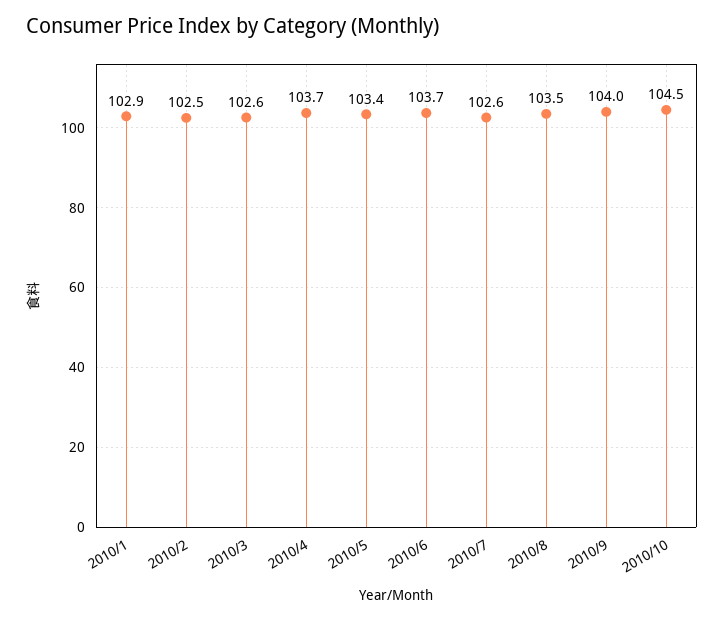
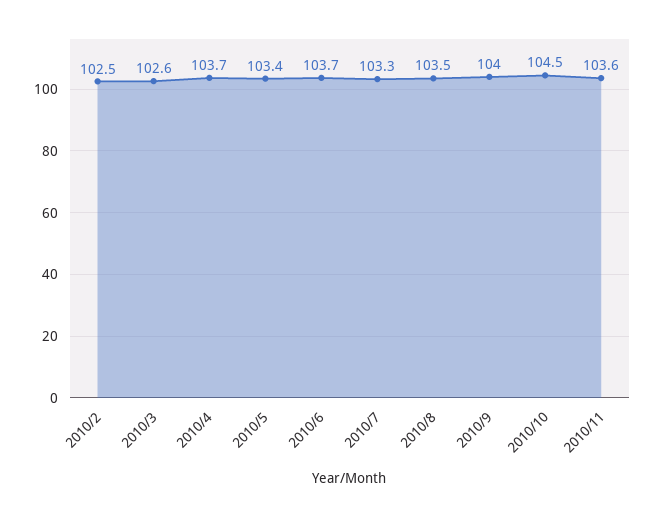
2010/1: 102.9 -> none
2010/7: 102.6 -> 103.3
2010/11: none -> 103.6

